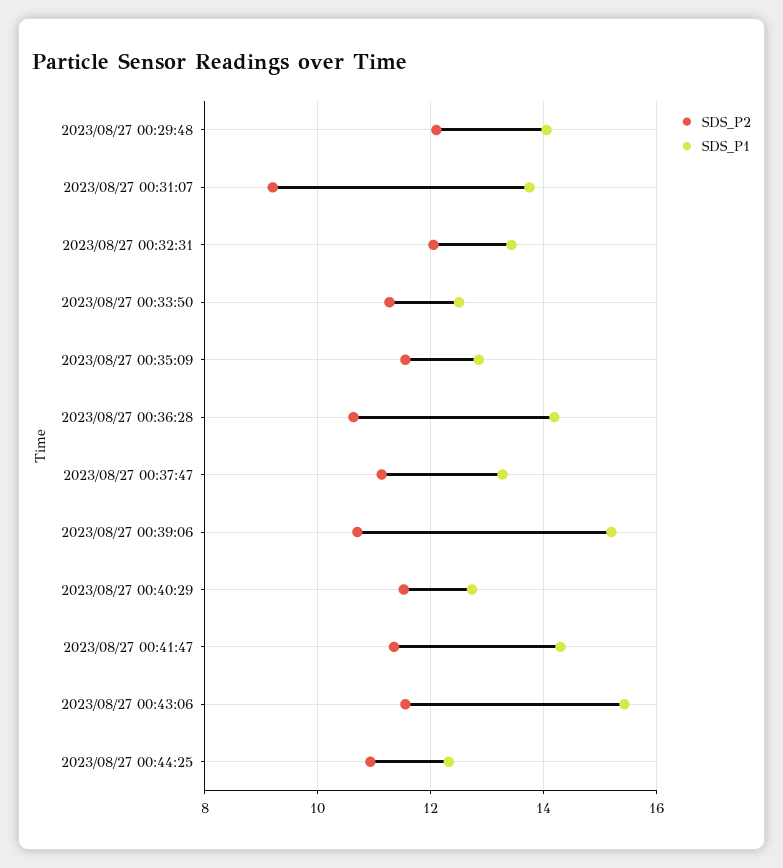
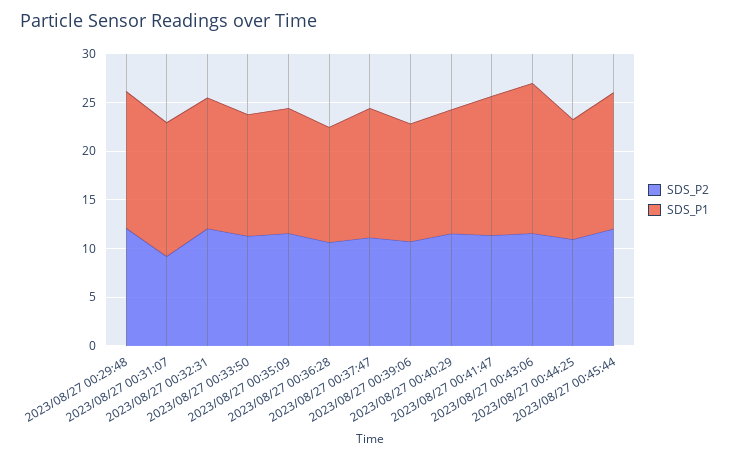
SDS_P1, 2023/08/27 00:36:28: 14.2 -> 12
SDS_P1, 2023/08/27 00:39:06: 15.2 -> 12
SDS_P2, 2023/08/27 00:45:44: none -> 12
SDS_P1, 2023/08/27 00:45:44: none -> 14

